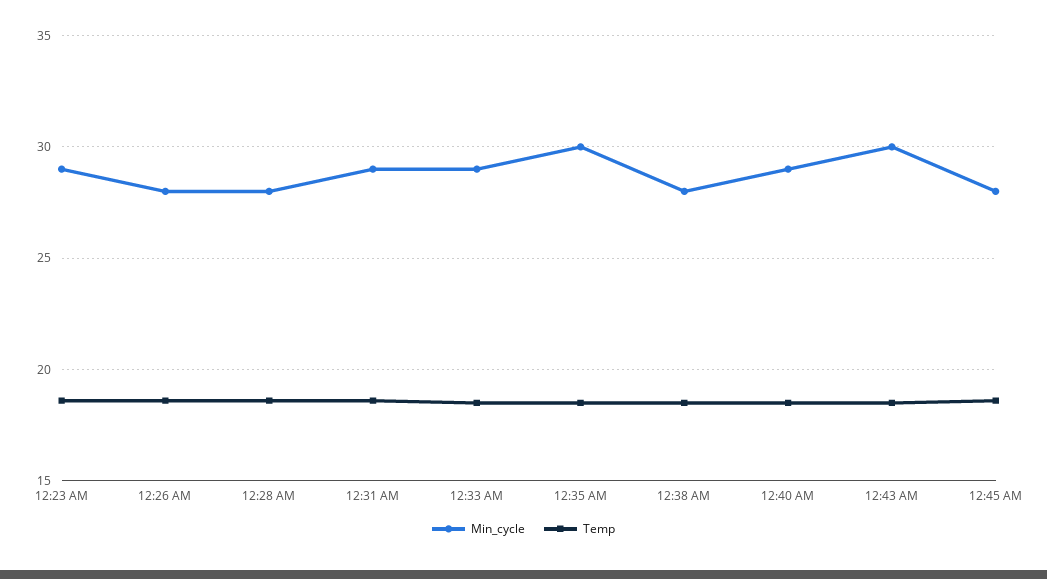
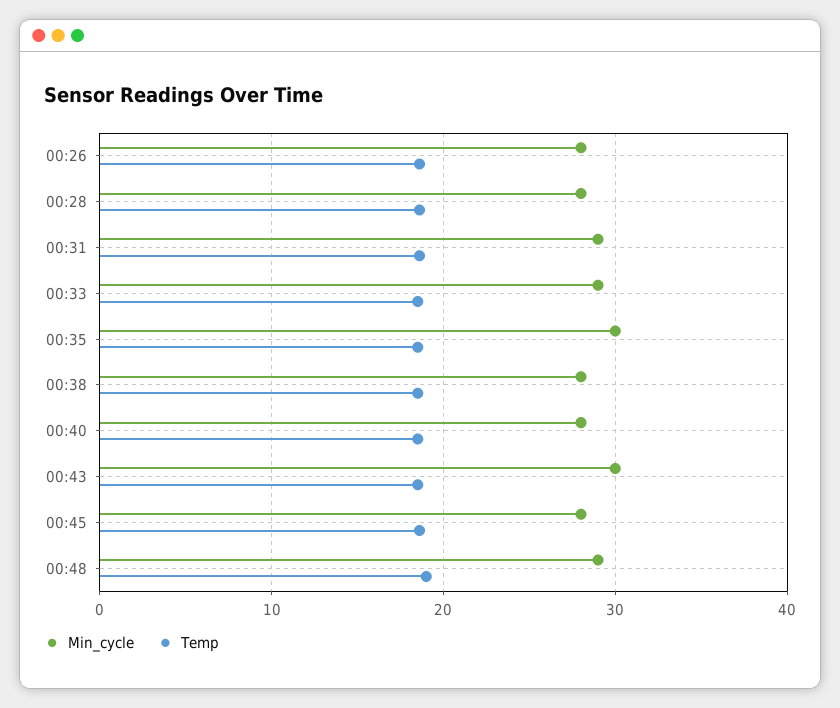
Min_cycle, 12:23 AM: 29 -> none
Temp, 12:23 AM: 18.5 -> none
Min_cycle, 12:40 AM: 29 -> 28
Min_cycle, 00:48: none -> 29
Temp, 00:48: none -> 19

